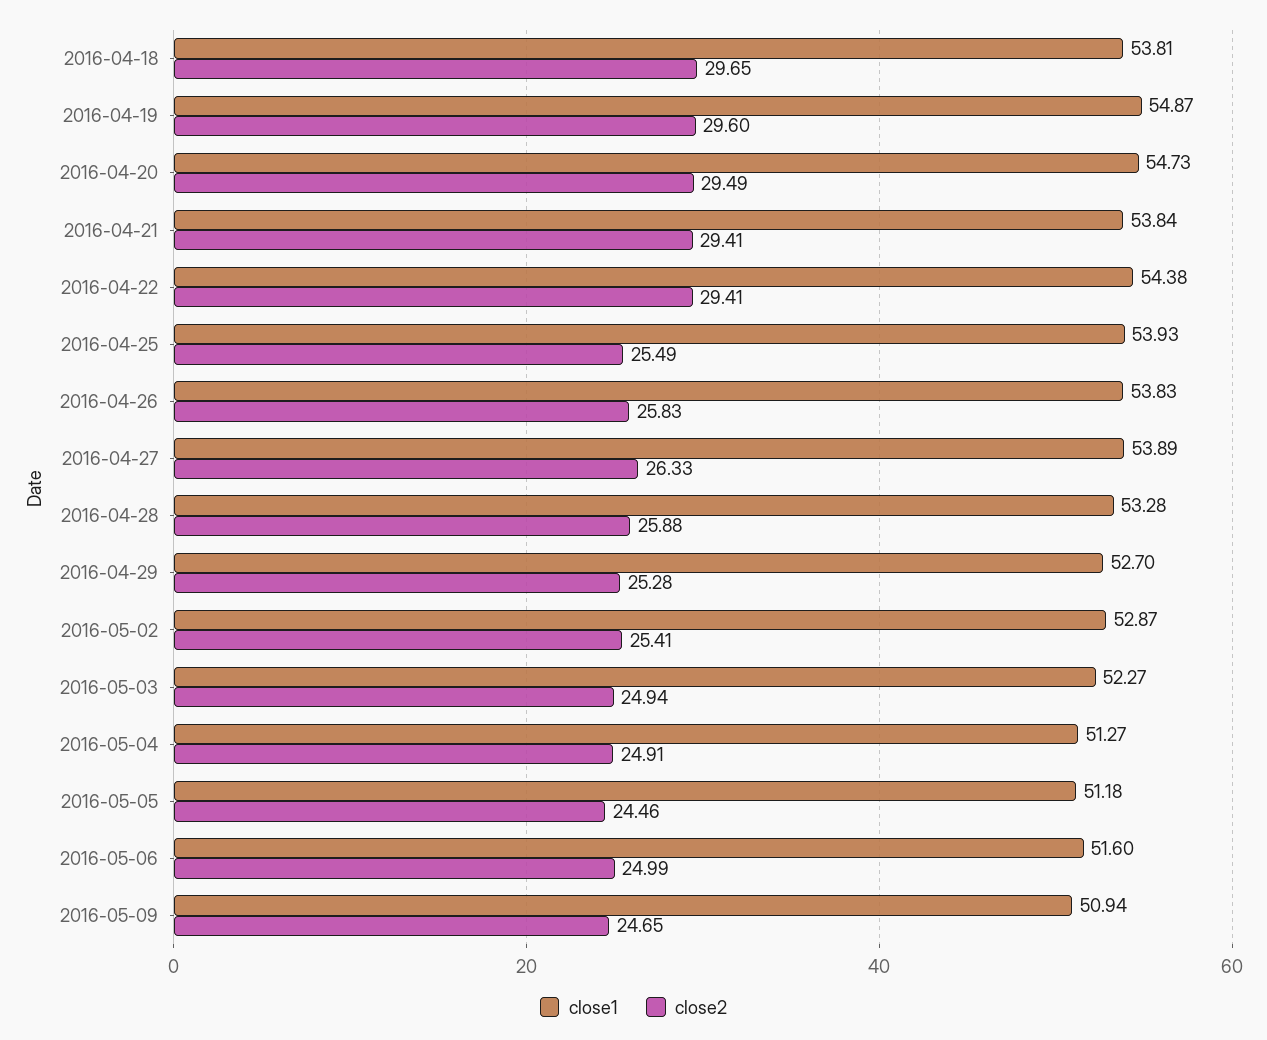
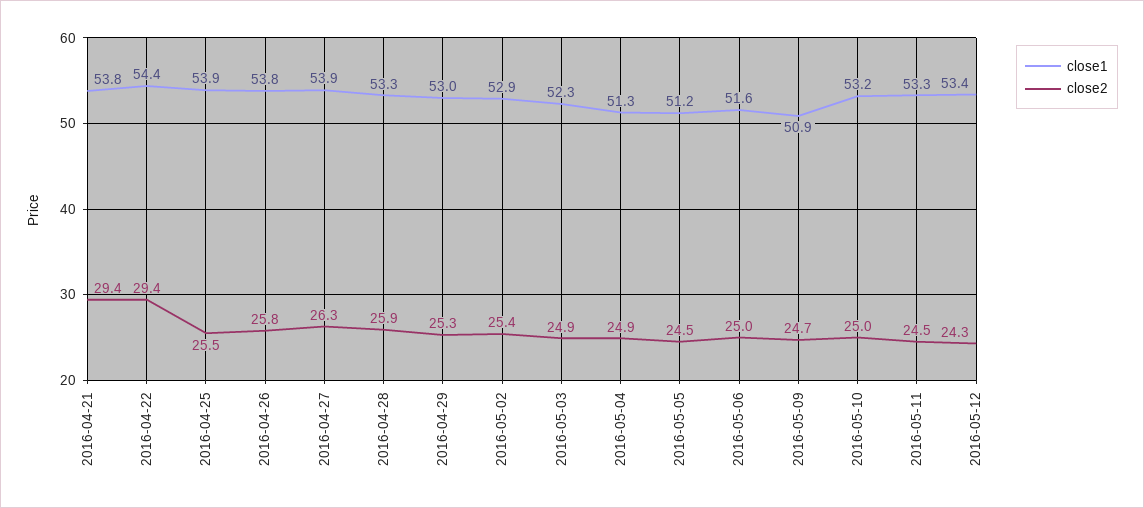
close1, 2016-04-18: 53.81 -> none
close2, 2016-04-18: 29.65 -> none
close1, 2016-04-19: 54.87 -> none
close2, 2016-04-19: 29.6 -> none
close1, 2016-04-20: 54.73 -> none
close2, 2016-04-20: 29.49 -> none
close1, 2016-04-29: 52.7 -> 53
close1, 2016-05-10: none -> 53.2
close2, 2016-05-10: none -> 25
close1, 2016-05-11: none -> 53.3
close2, 2016-05-11: none -> 24.5
close1, 2016-05-12: none -> 53.4
close2, 2016-05-12: none -> 24.3

